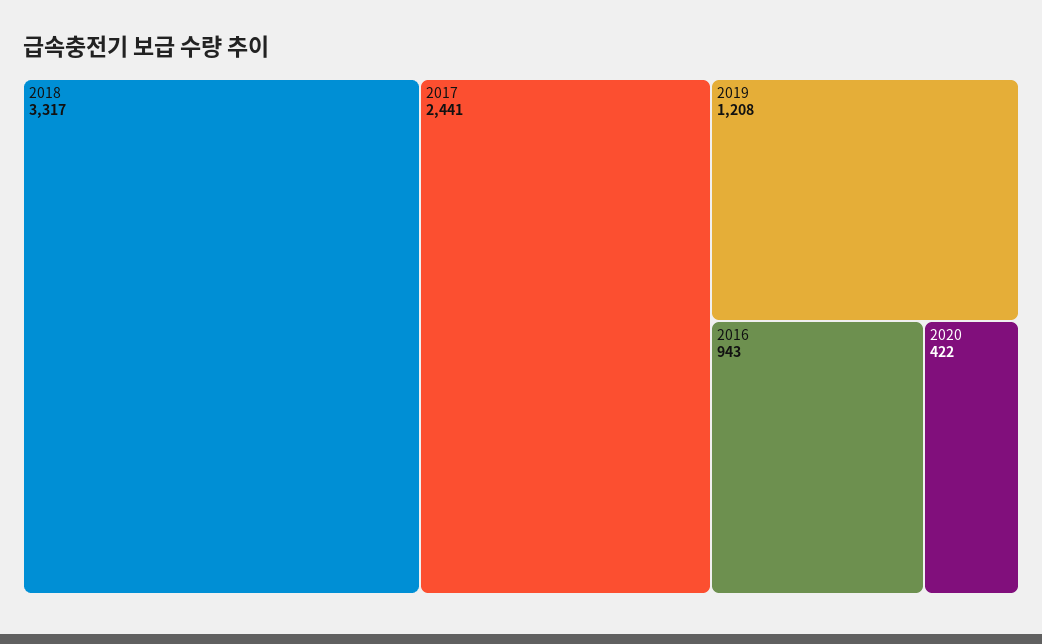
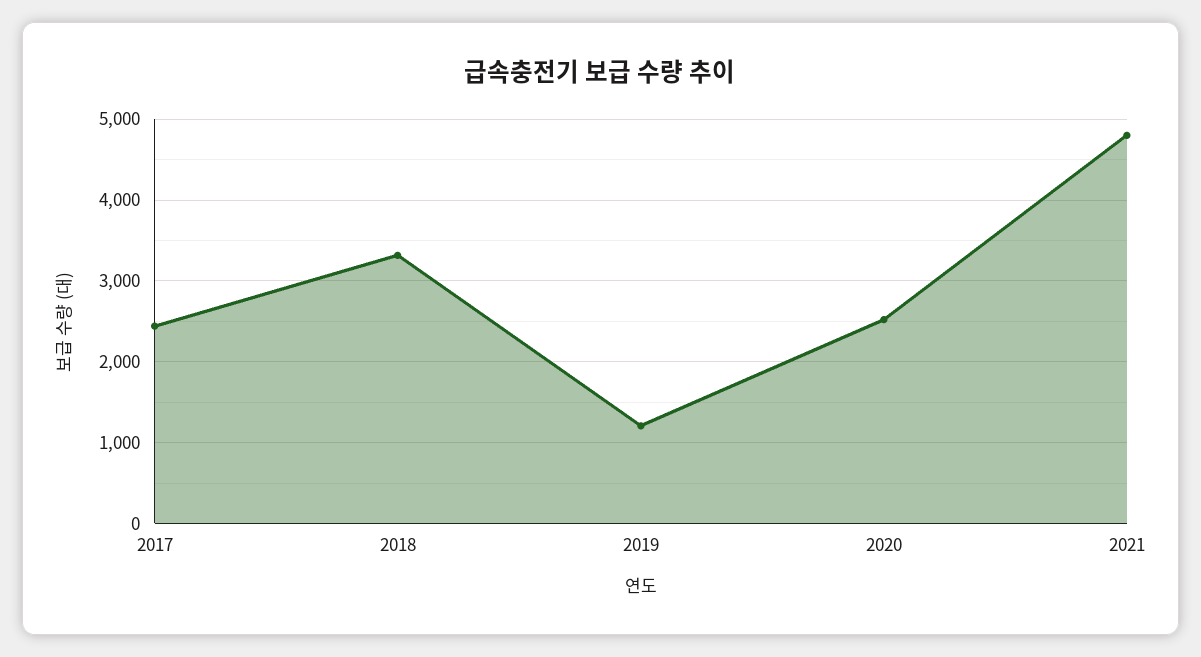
2016: 943 -> none
2020: 422 -> 2500
2021: none -> 4800

